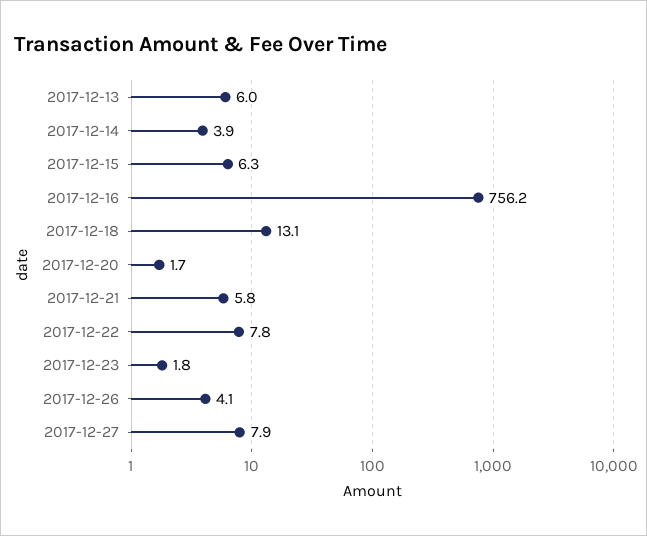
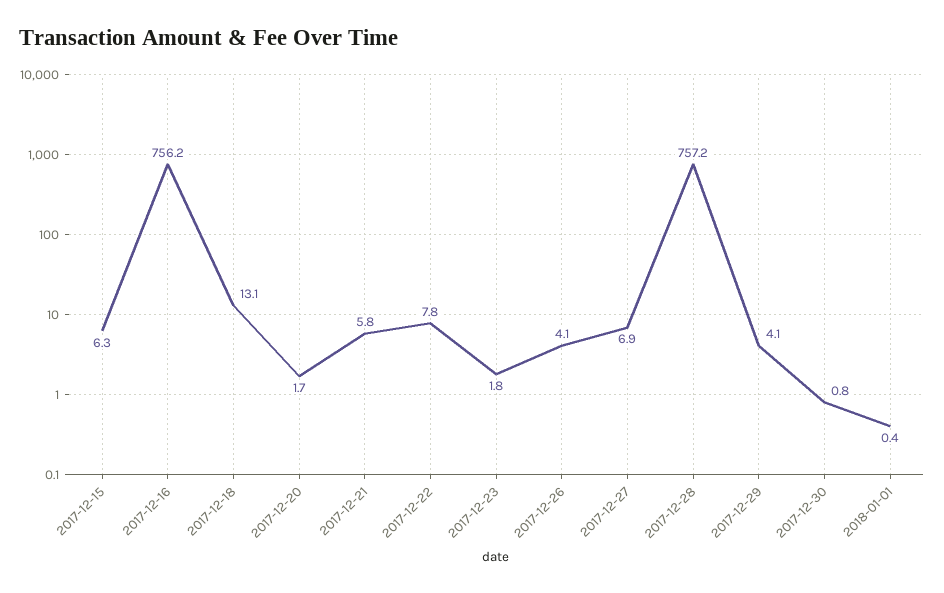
2017-12-13: 6 -> none
2017-12-14: 3.9 -> none
2017-12-27: 7.9 -> 6.9
2017-12-28: none -> 757.2
2017-12-29: none -> 4.1
2017-12-30: none -> 0.8
2018-01-01: none -> 0.4

